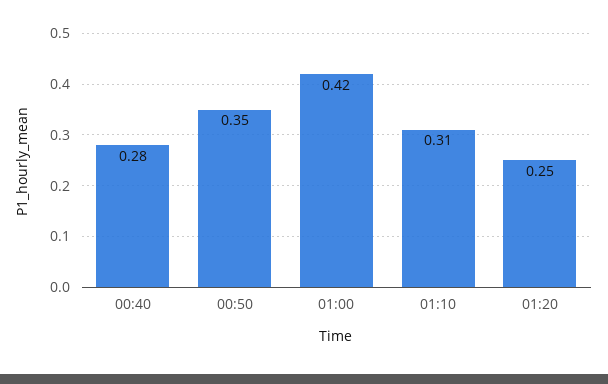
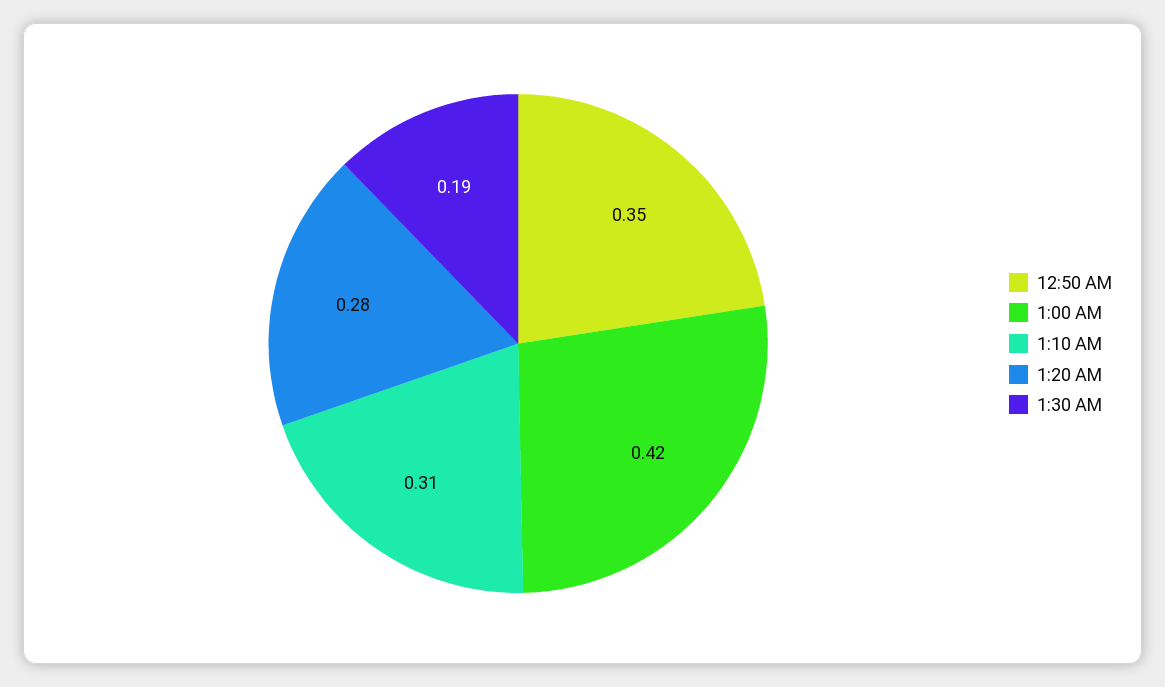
00:40: 0.28 -> none
01:20: 0.25 -> 0.28
1:30 AM: none -> 0.19

